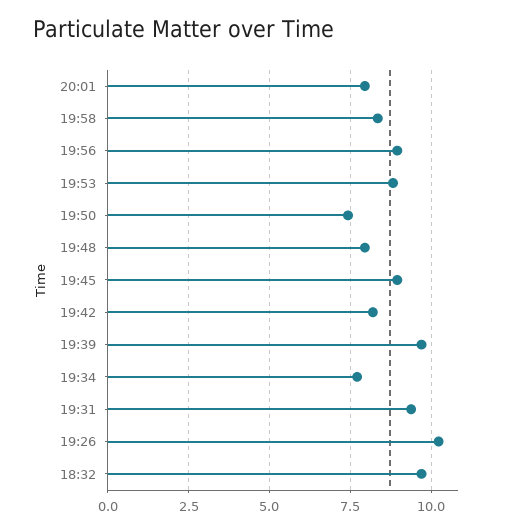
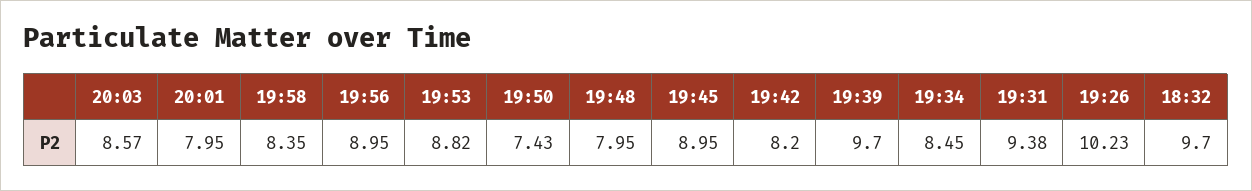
19:34: 7.75 -> 8.45
20:03: none -> 8.57

